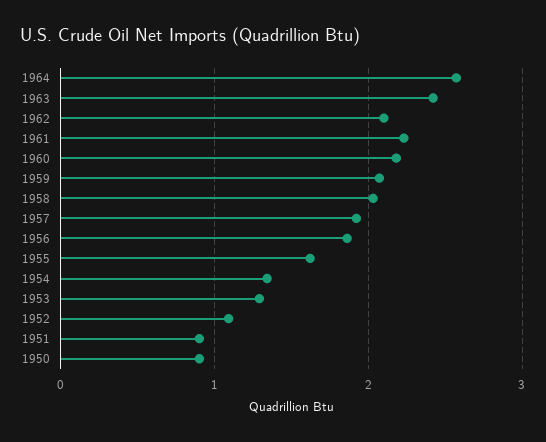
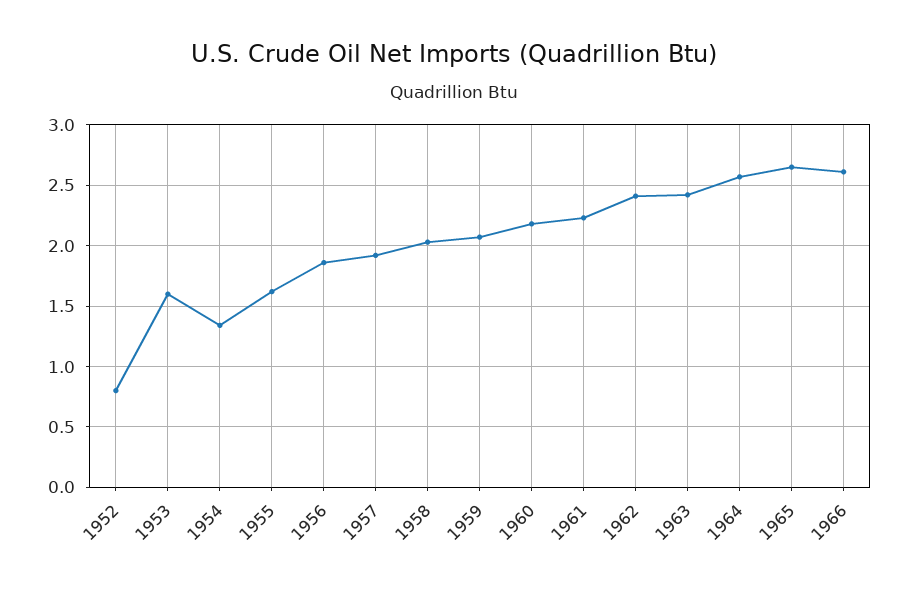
1962: 2.1 -> 2.4
1953: 1.3 -> 1.6
1952: 1.1 -> 0.8
1951: 0.9 -> none
1950: 0.9 -> none
1965: none -> 2.65
1966: none -> 2.6

